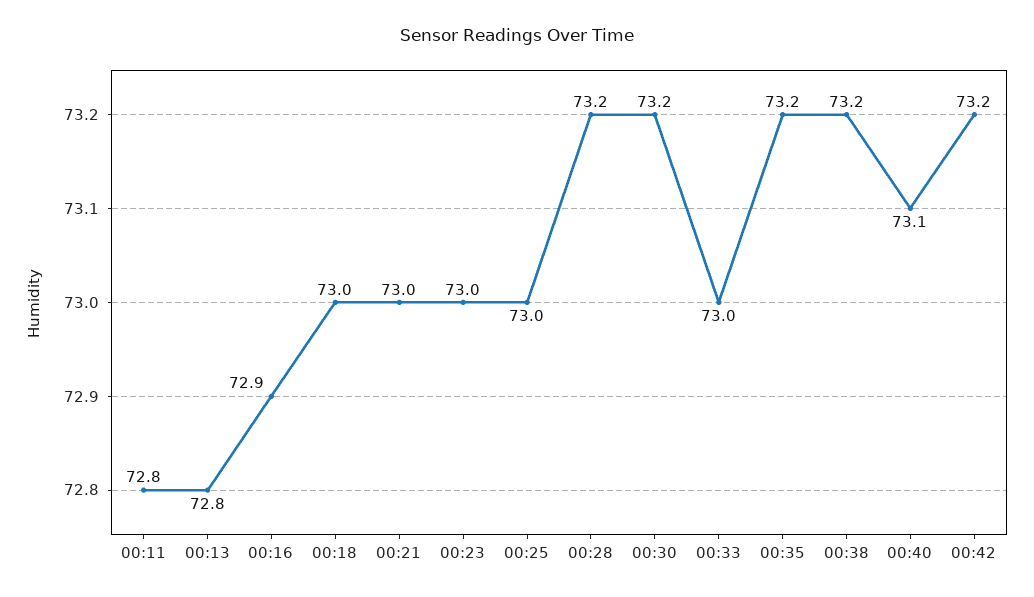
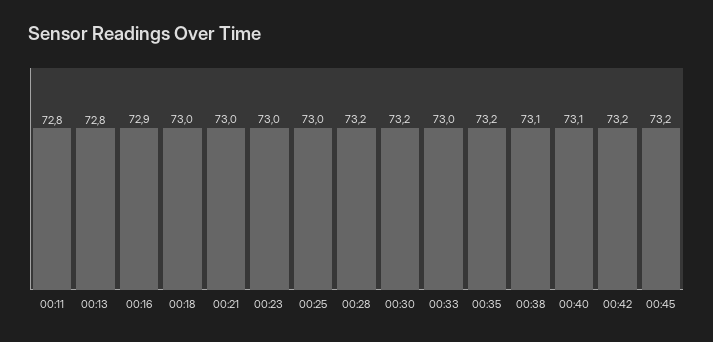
00:38: 73.2 -> 73.1
00:45: none -> 73.2

